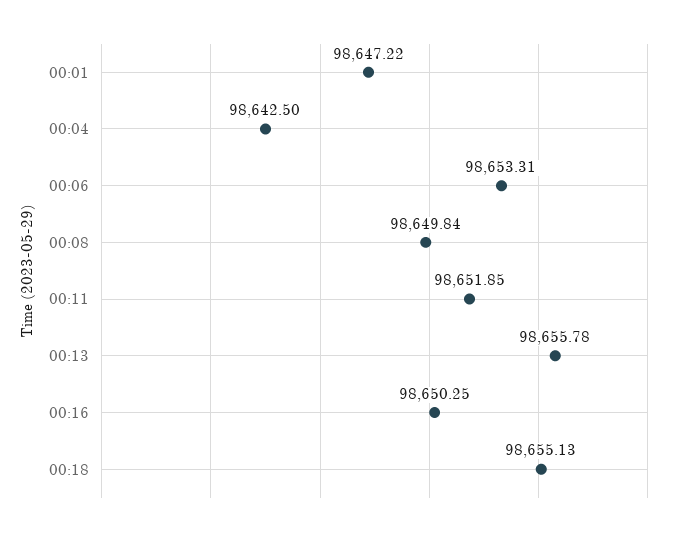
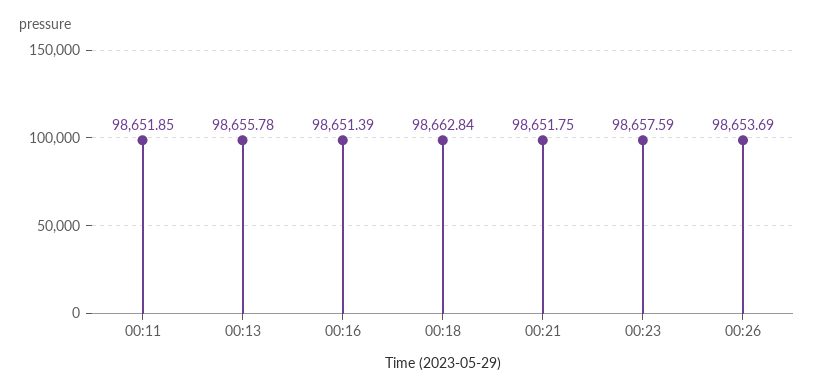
00:01: 98647.22 -> none
00:04: 98642.5 -> none
00:06: 98653.31 -> none
00:08: 98649.84 -> none
00:16: 98650.25 -> 98651.39
00:18: 98655.13 -> 98662.84
00:21: none -> 98651.75
00:23: none -> 98657.59
00:26: none -> 98653.69

